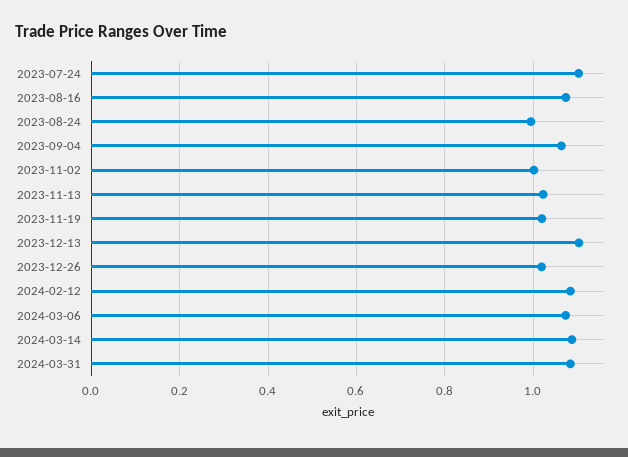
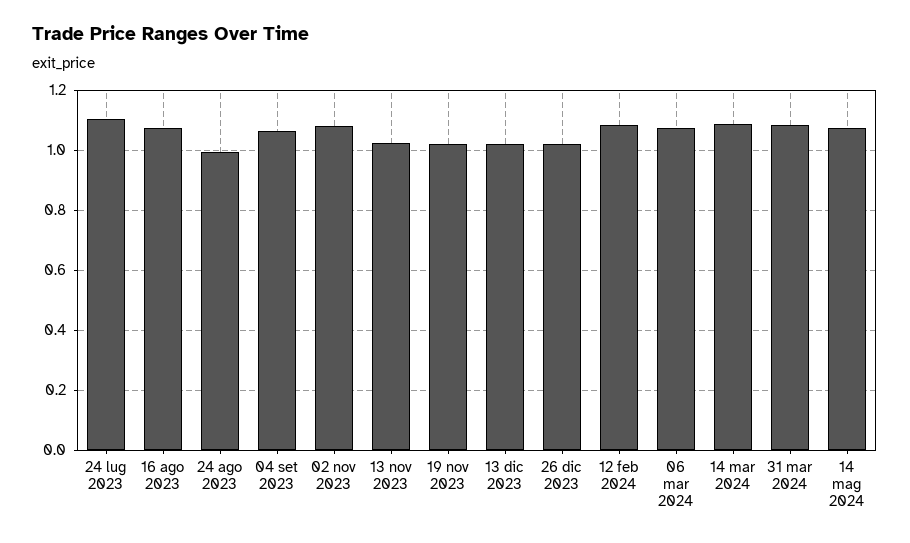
2023-11-02: 1 -> 1.075
2023-12-13: 1.1 -> 1.025
14 mag 2024: none -> 1.075

